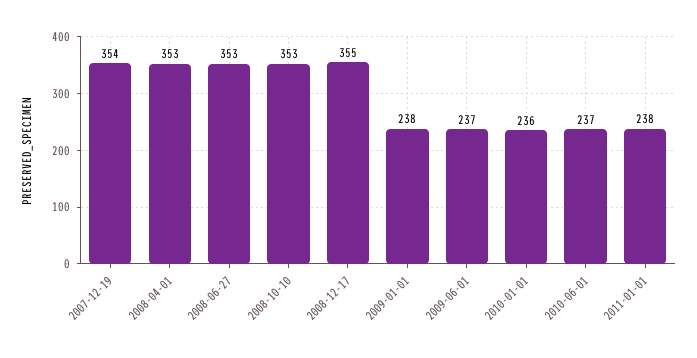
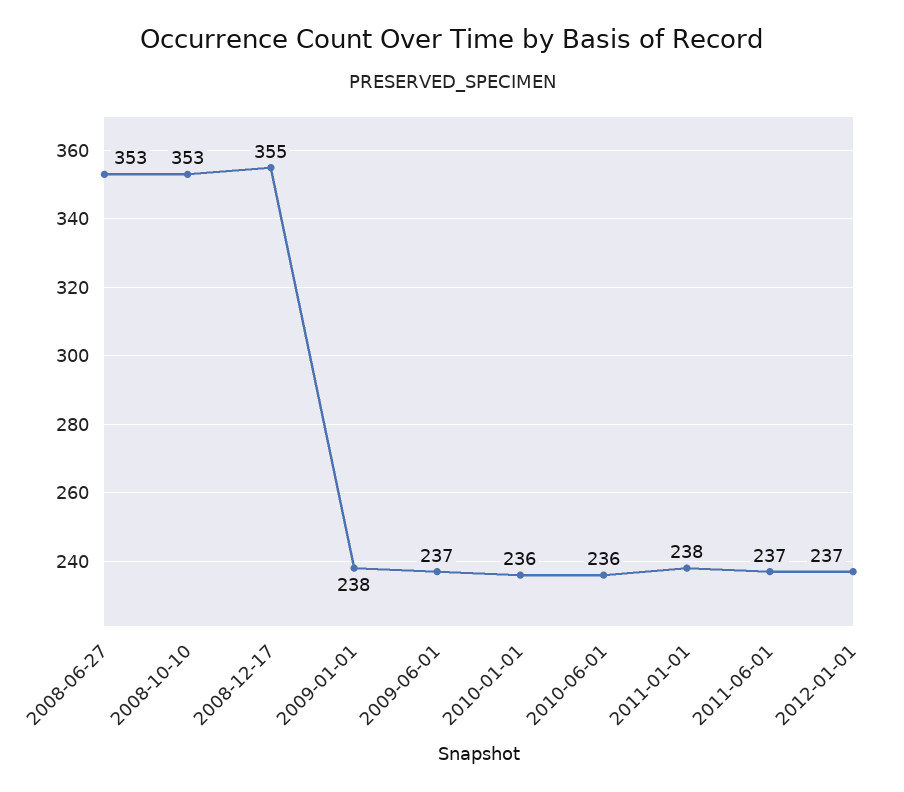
2007-12-19: 354 -> none
2008-04-01: 353 -> none
2010-06-01: 237 -> 236
2011-06-01: none -> 237
2012-01-01: none -> 237

